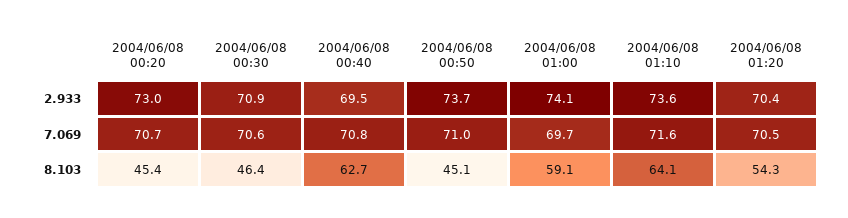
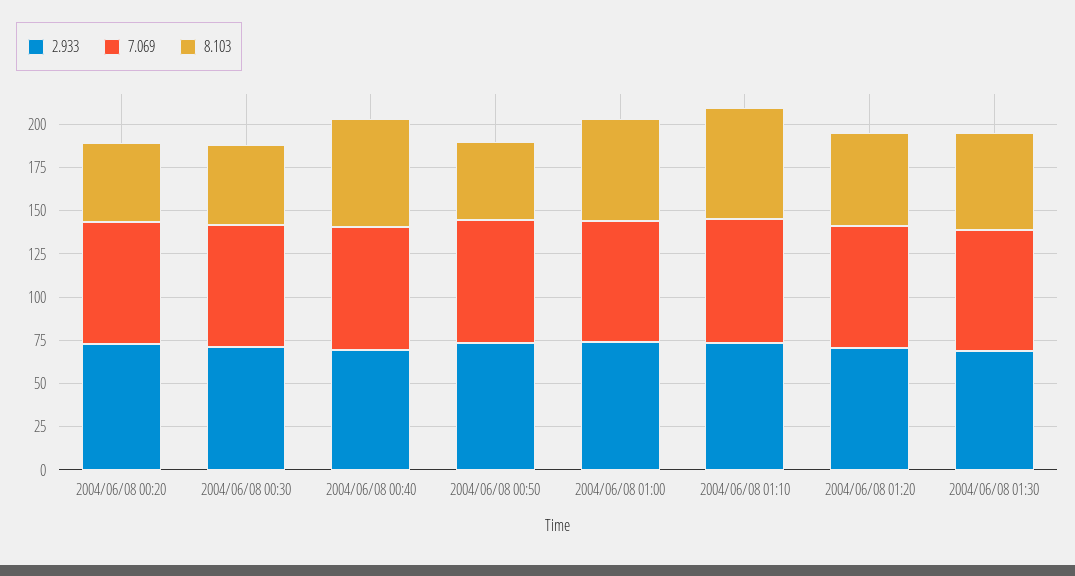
2.933, 2004/06/08 01:30: none -> 70
7.069, 2004/06/08 01:30: none -> 70
8.103, 2004/06/08 01:30: none -> 55

